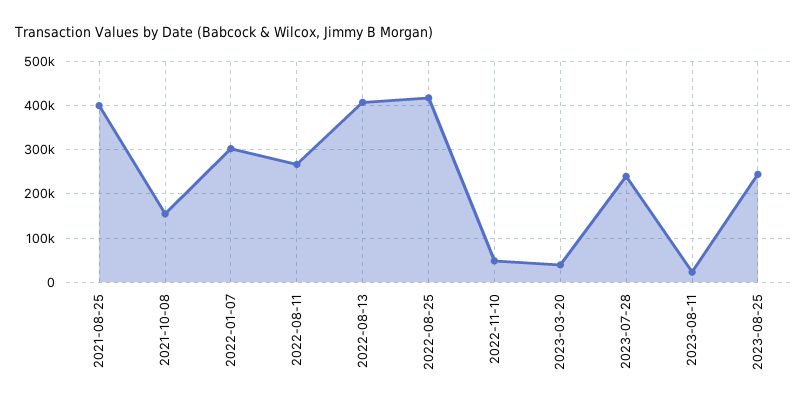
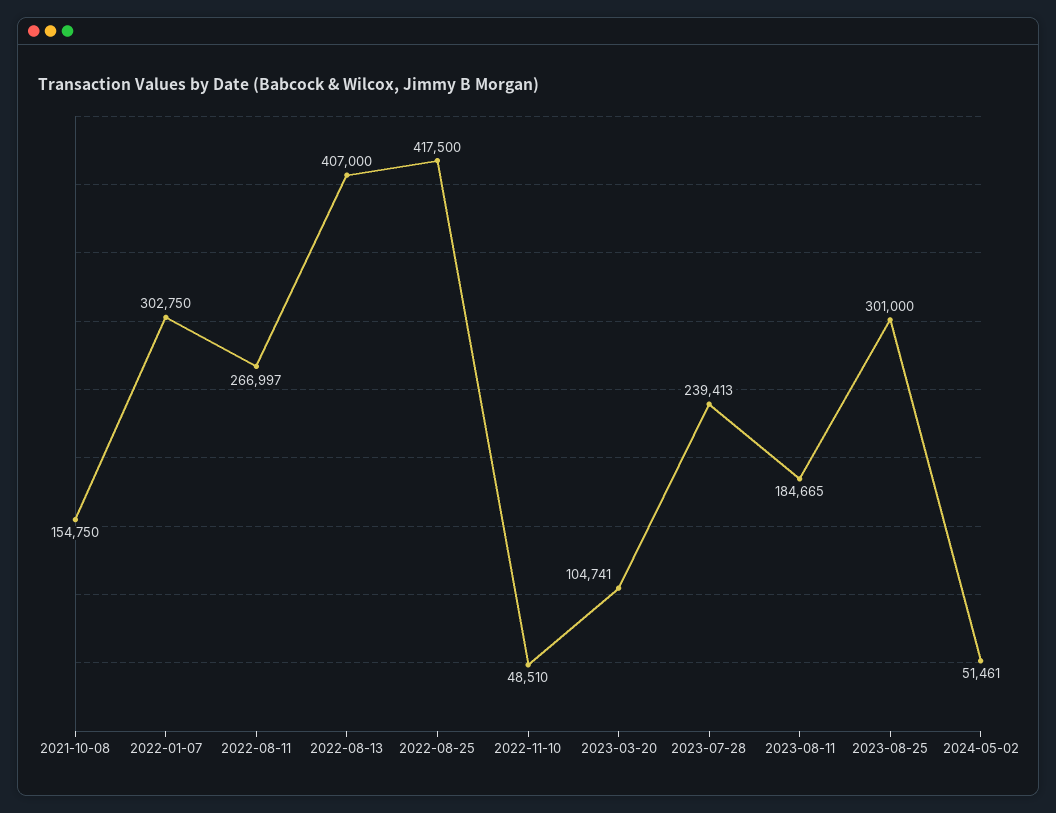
2021-08-25: 400000 -> none
2023-03-20: 40000 -> 104741
2023-08-11: 20000 -> 184665
2023-08-25: 240000 -> 301000
2024-05-02: none -> 51461

